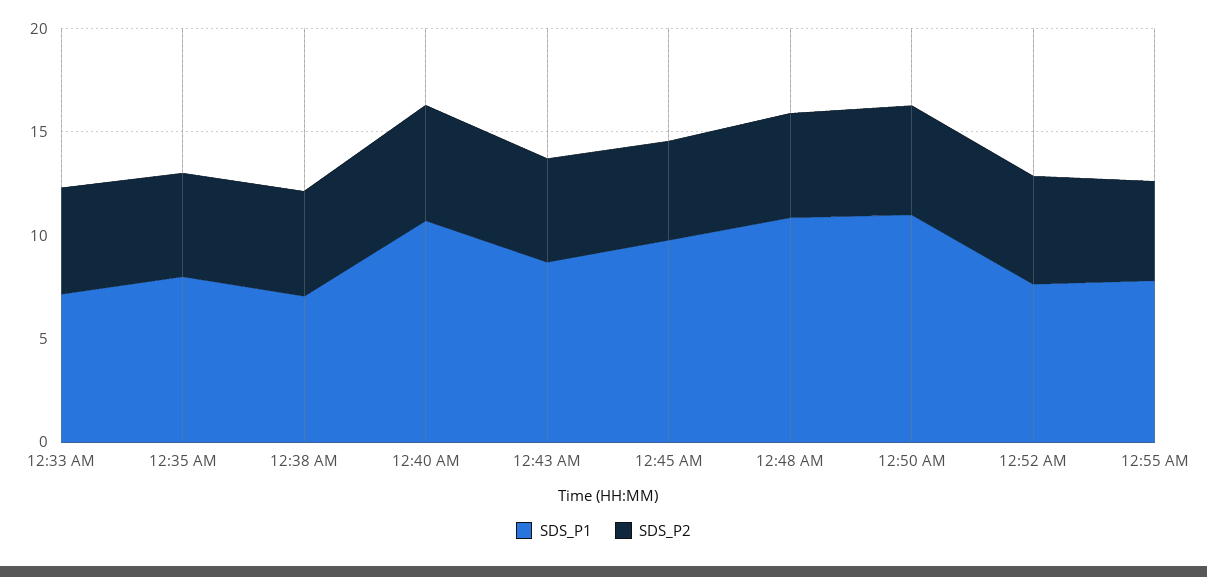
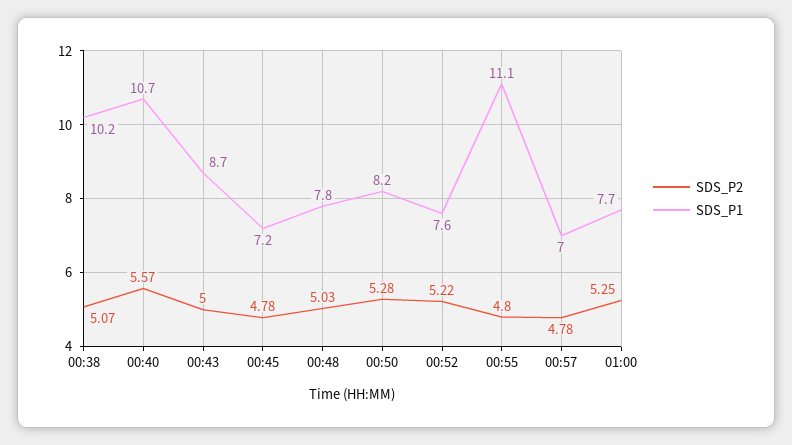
SDS_P1, 12:33 AM: 7 -> none
SDS_P2, 12:33 AM: 5 -> none
SDS_P1, 12:35 AM: 8 -> none
SDS_P2, 12:35 AM: 5 -> none
SDS_P1, 12:38 AM: 7 -> 10.2
SDS_P1, 12:45 AM: 10 -> 7.2
SDS_P1, 12:48 AM: 11 -> 7.8
SDS_P1, 12:50 AM: 11 -> 8.2
SDS_P1, 12:55 AM: 8 -> 11.1
SDS_P2, 00:57: none -> 4.78
SDS_P1, 00:57: none -> 7
SDS_P2, 01:00: none -> 5.25
SDS_P1, 01:00: none -> 7.7

